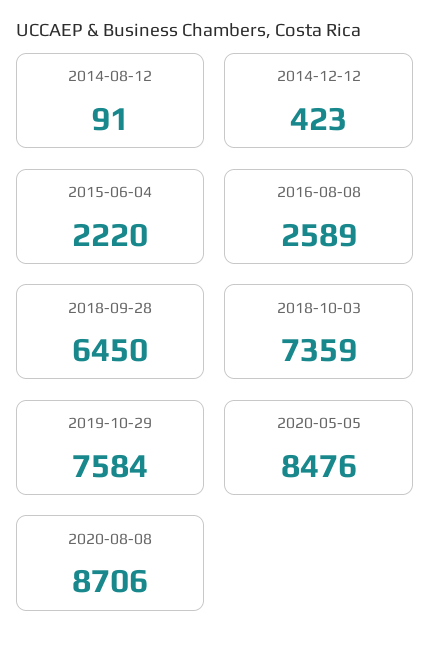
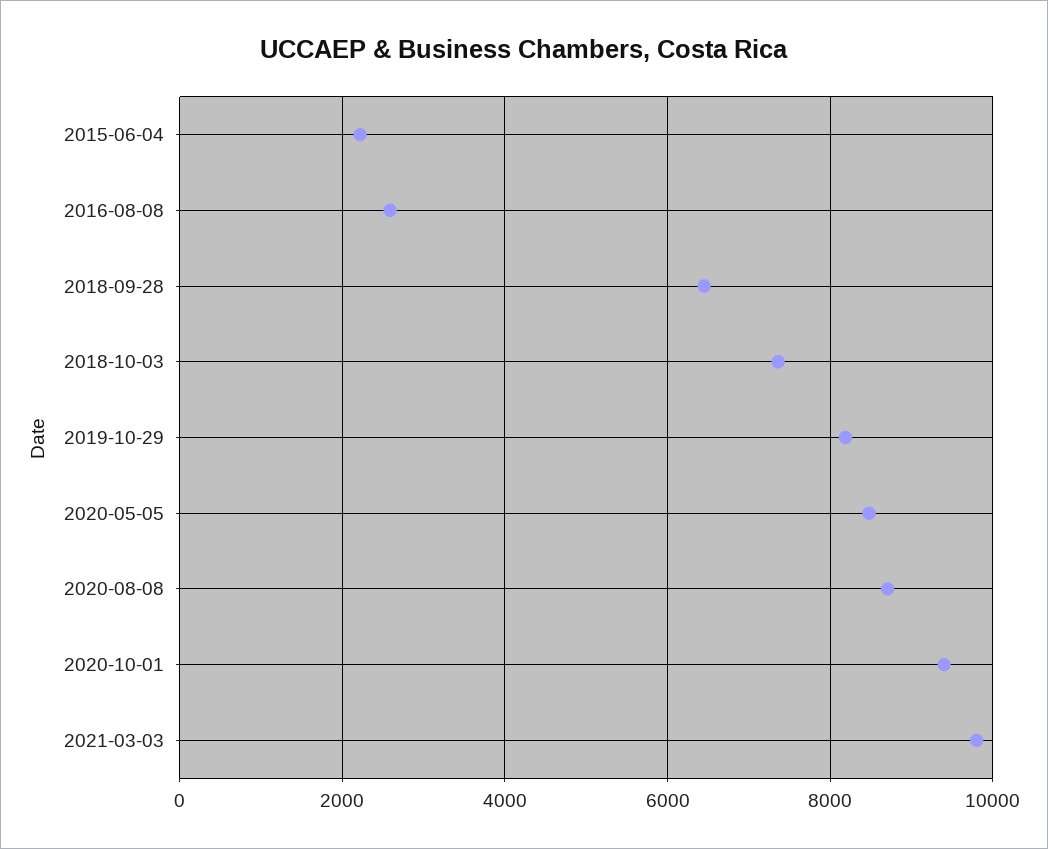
2014-08-12: 91 -> none
2014-12-12: 423 -> none
2019-10-29: 7584 -> 8200
2020-10-01: none -> 9400
2021-03-03: none -> 9800

